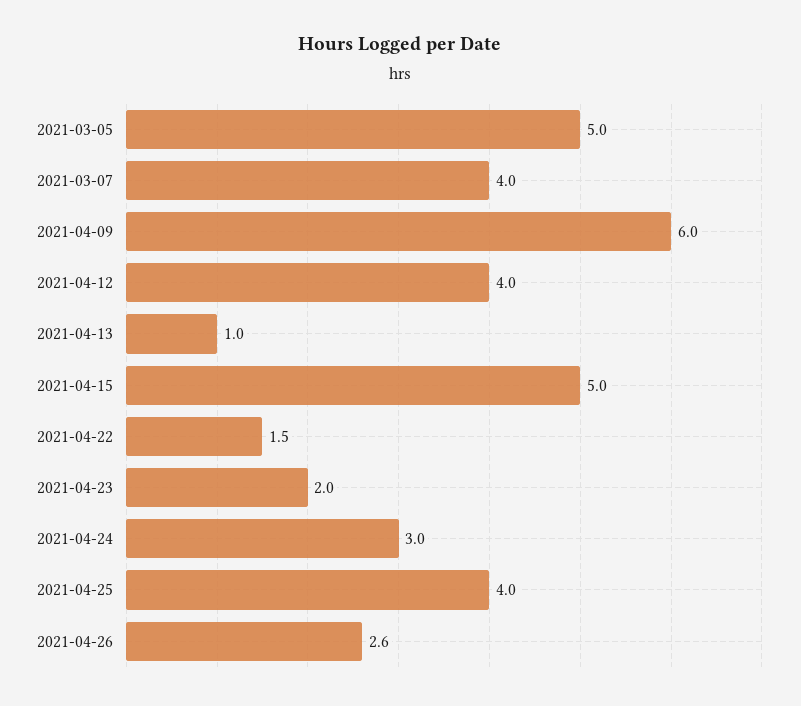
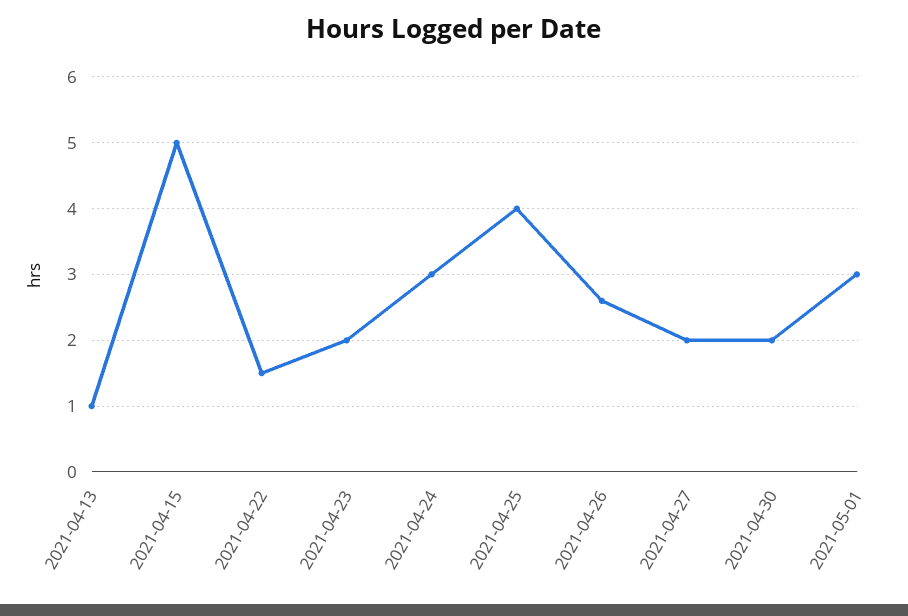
2021-03-05: 5 -> none
2021-03-07: 4 -> none
2021-04-09: 6 -> none
2021-04-12: 4 -> none
2021-04-27: none -> 2
2021-04-30: none -> 2
2021-05-01: none -> 3

